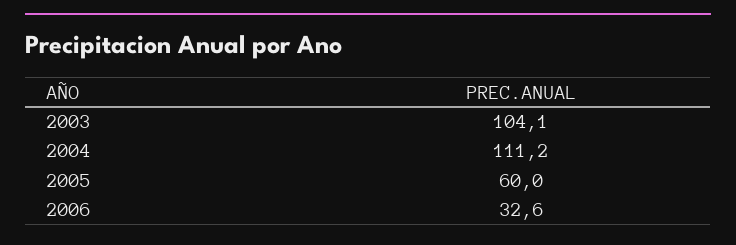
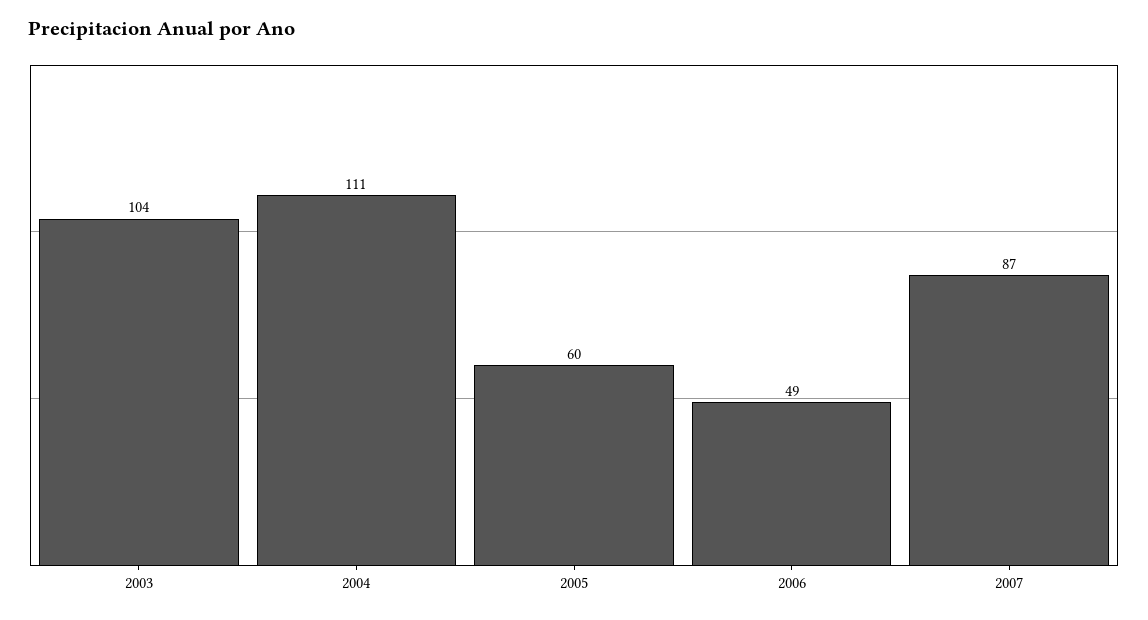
2006: 32.6 -> 49
2007: none -> 87

